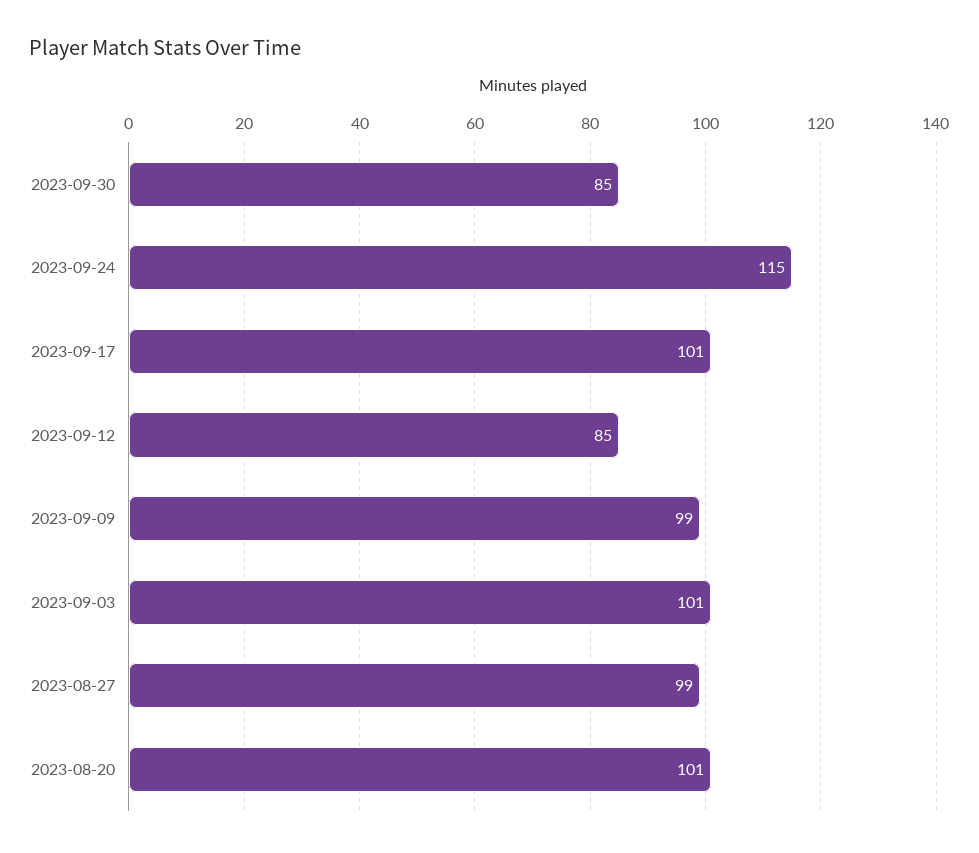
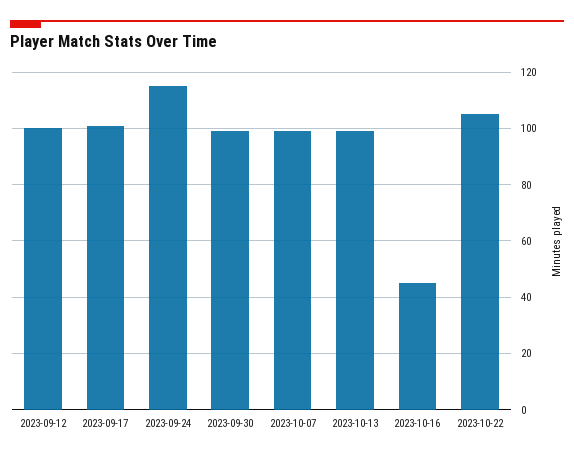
2023-09-30: 85 -> 100
2023-09-12: 85 -> 100
2023-09-09: 99 -> none
2023-09-03: 101 -> none
2023-08-27: 99 -> none
2023-08-20: 101 -> none
2023-10-07: none -> 100
2023-10-13: none -> 100
2023-10-16: none -> 45
2023-10-22: none -> 105

